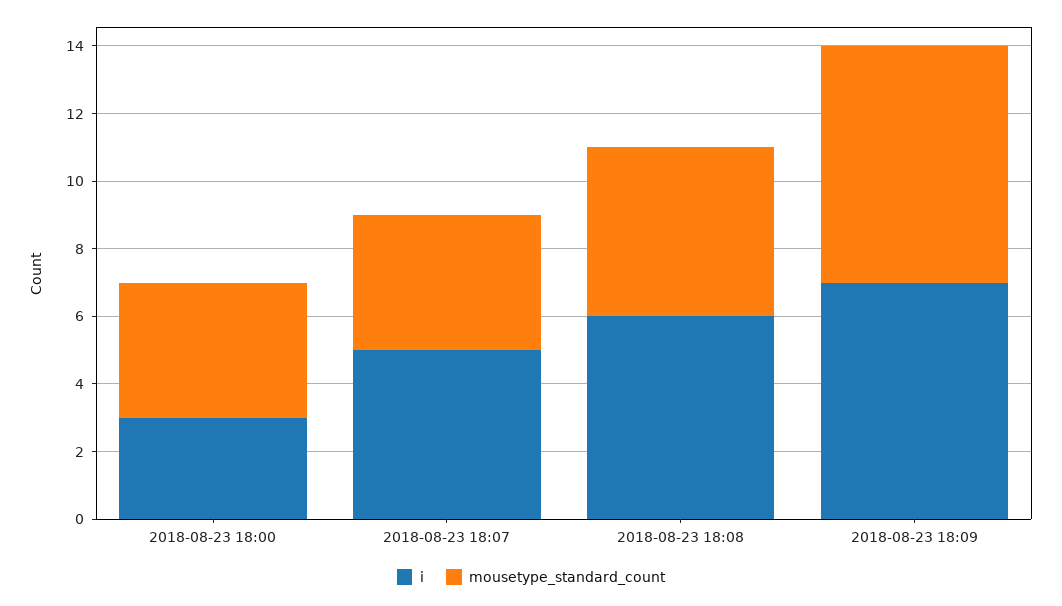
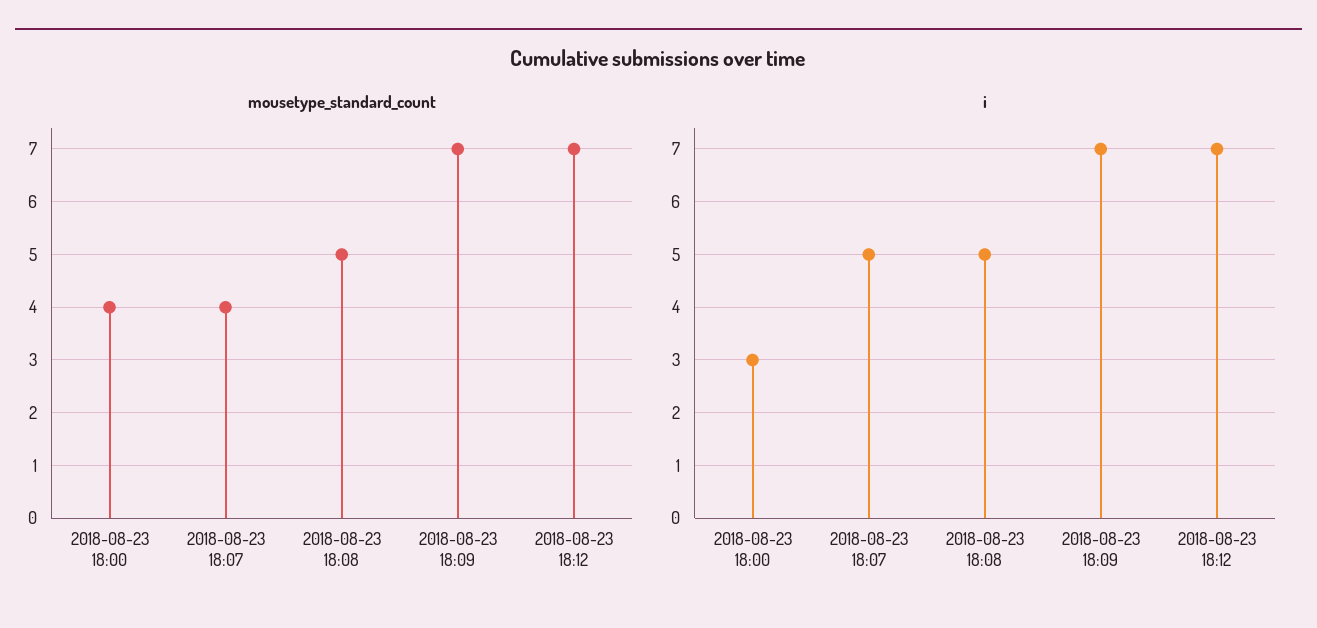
i, 2018-08-23 18:08: 6 -> 5
mousetype_standard_count, 2018-08-23 18:12: none -> 7
i, 2018-08-23 18:12: none -> 7

